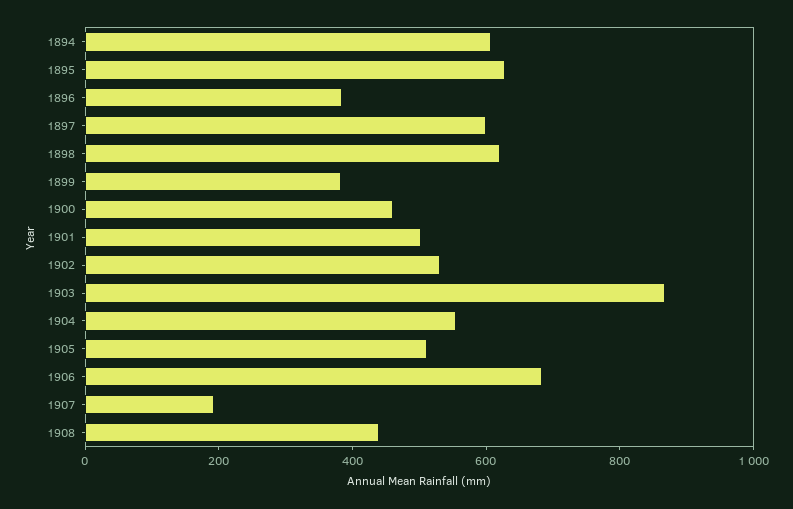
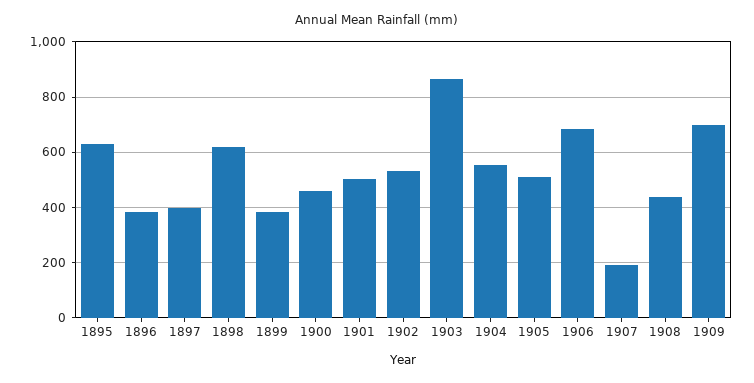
1894: 600 -> none
1897: 600 -> 400
1909: none -> 700

